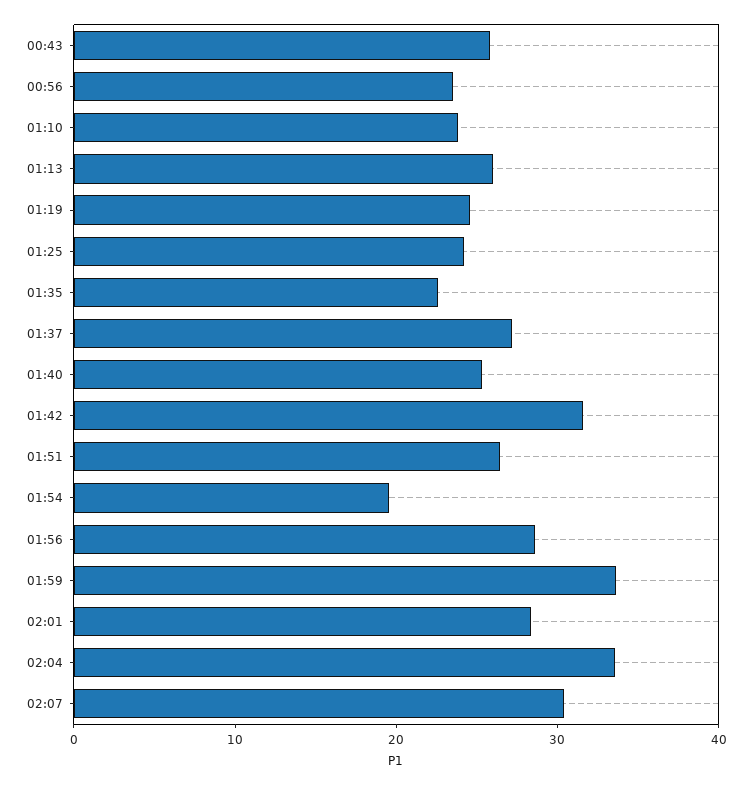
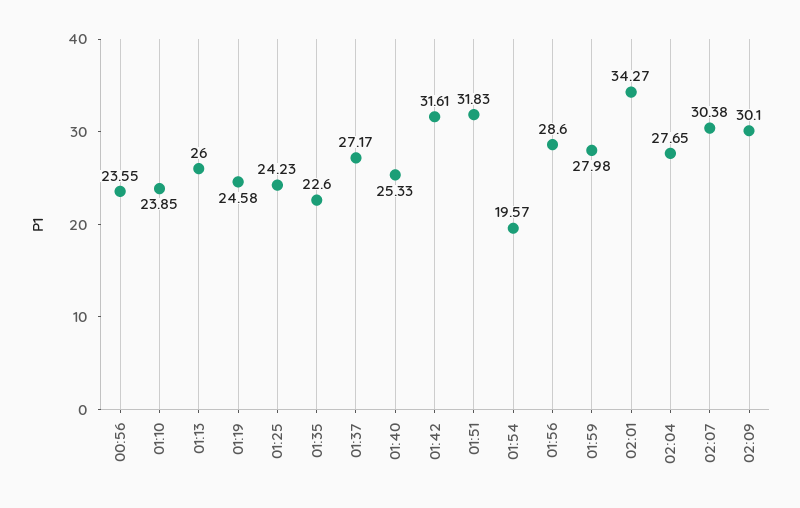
00:43: 26 -> none
01:51: 26 -> 31.83
01:59: 34 -> 27.98
02:01: 28 -> 34.27
02:04: 34 -> 27.65
02:09: none -> 30.1

